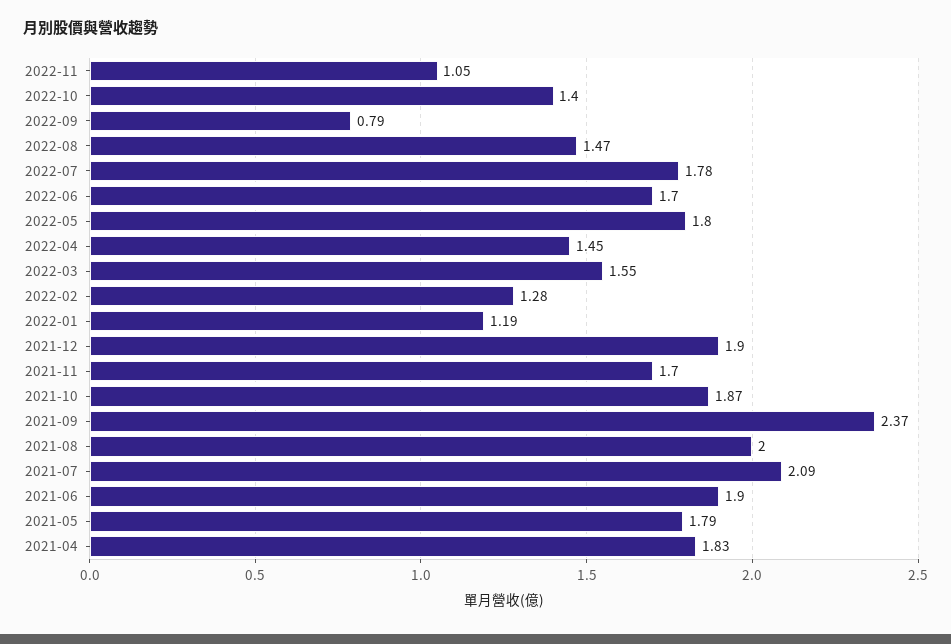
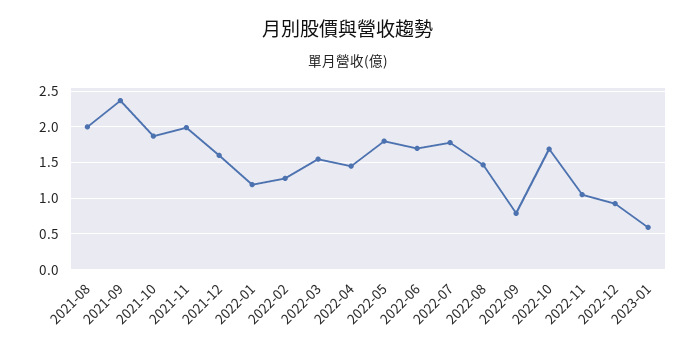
2022-10: 1.4 -> 1.7
2021-12: 1.9 -> 1.6
2021-11: 1.7 -> 2
2021-07: 2.09 -> none
2021-06: 1.9 -> none
2021-05: 1.79 -> none
2021-04: 1.83 -> none
2022-12: none -> 0.9
2023-01: none -> 0.6

